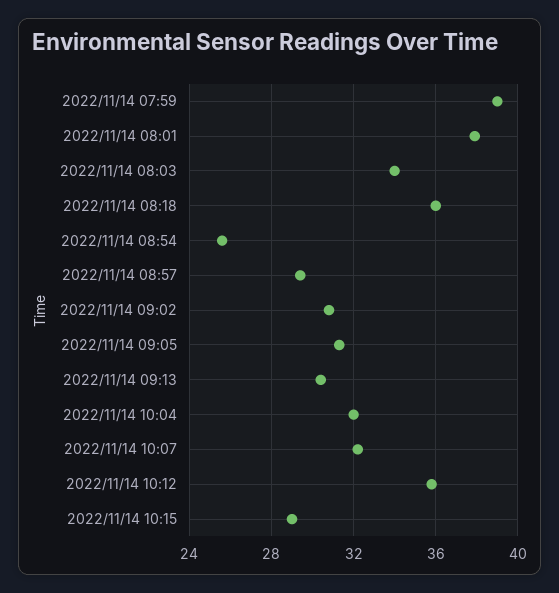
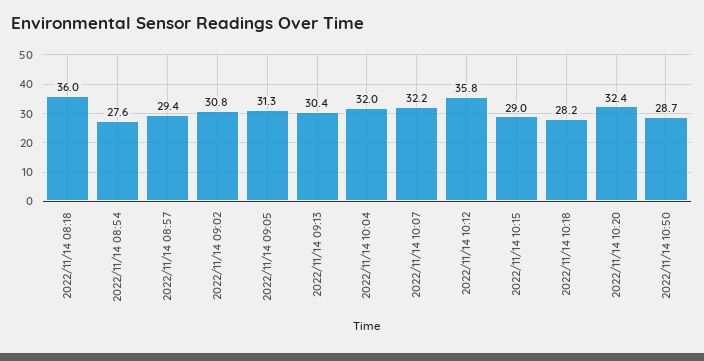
2022/11/14 07:59: 39 -> none
2022/11/14 08:01: 38 -> none
2022/11/14 08:03: 34 -> none
2022/11/14 08:54: 25.5 -> 27.6
2022/11/14 10:18: none -> 28.2
2022/11/14 10:20: none -> 32.4
2022/11/14 10:50: none -> 28.7

